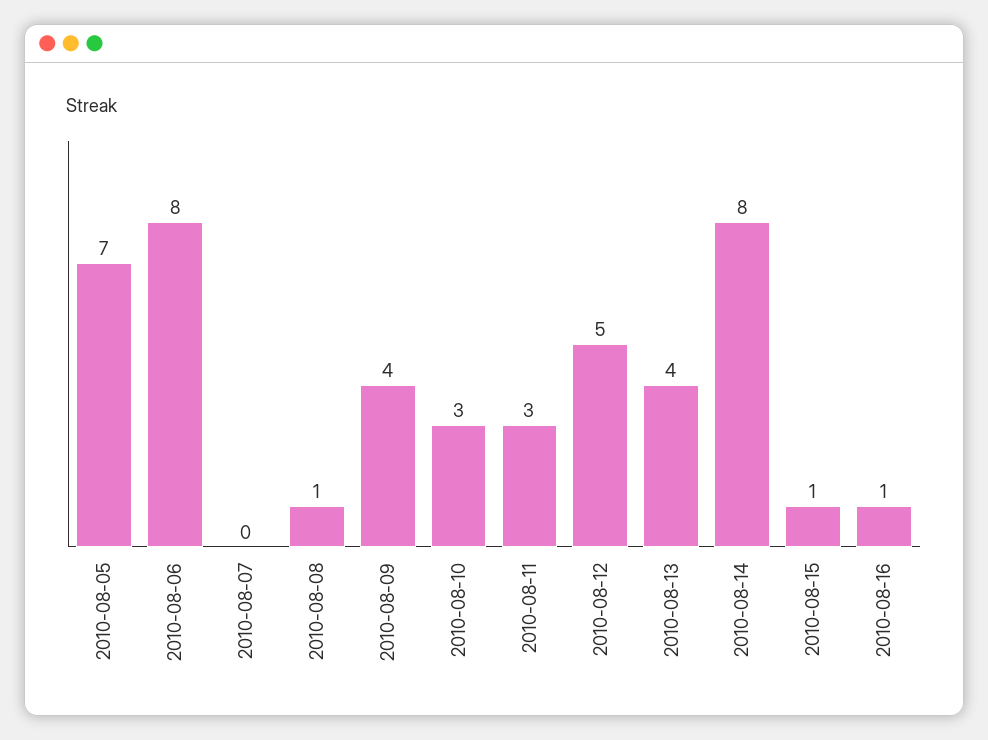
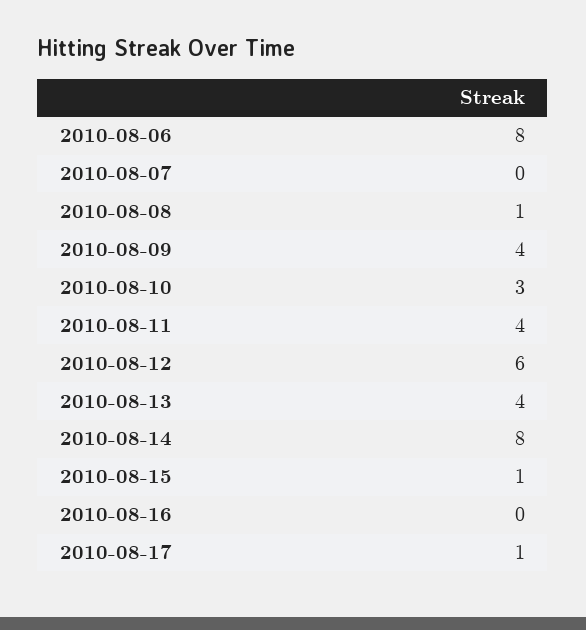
2010-08-05: 7 -> none
2010-08-11: 3 -> 4
2010-08-12: 5 -> 6
2010-08-16: 1 -> 0
2010-08-17: none -> 1

